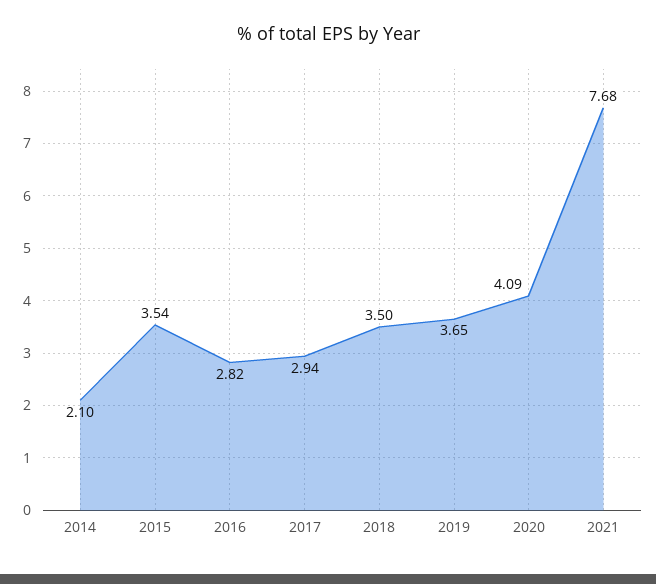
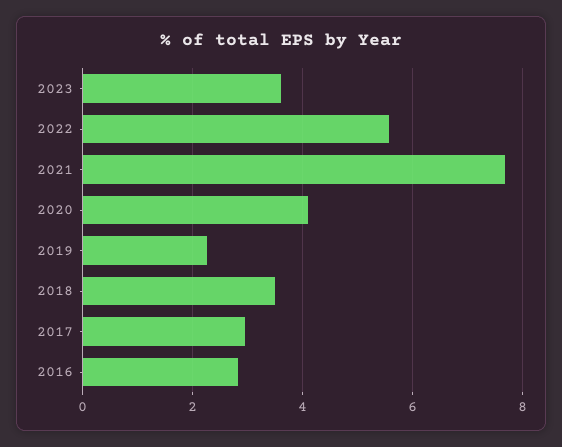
2014: 2.1 -> none
2015: 3.54 -> none
2019: 3.65 -> 2.2
2023: none -> 3.6
2022: none -> 5.6

